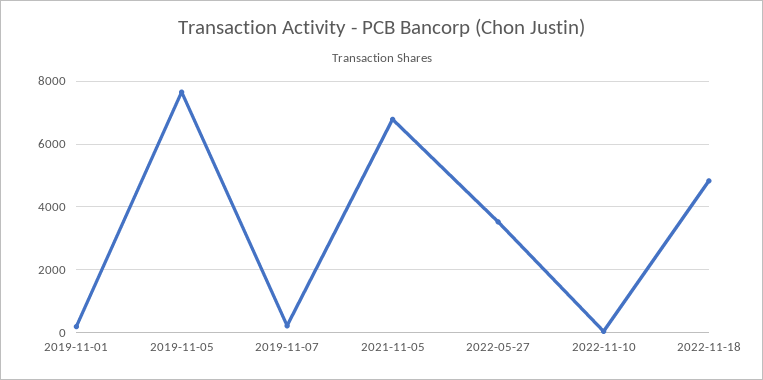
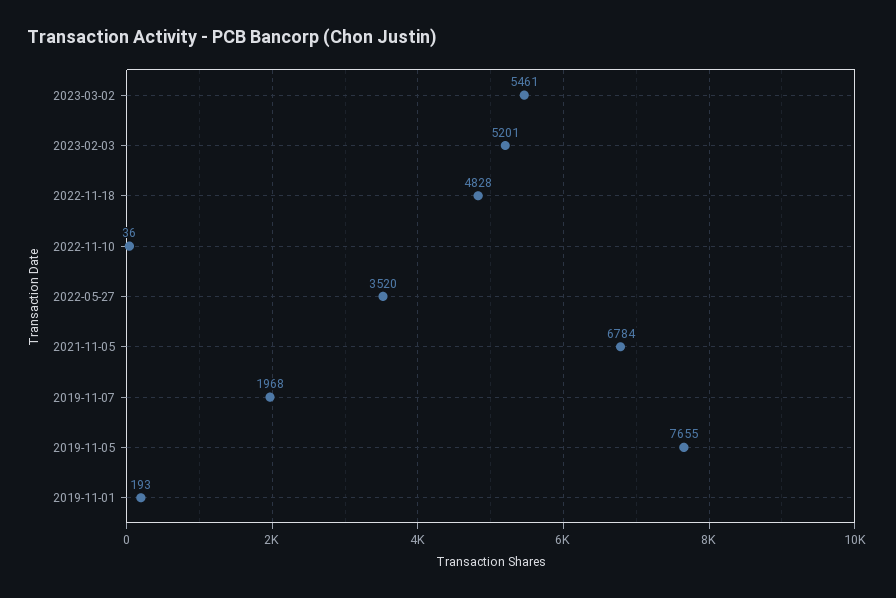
2019-11-07: 200 -> 1968
2023-03-02: none -> 5461
2023-02-03: none -> 5201

